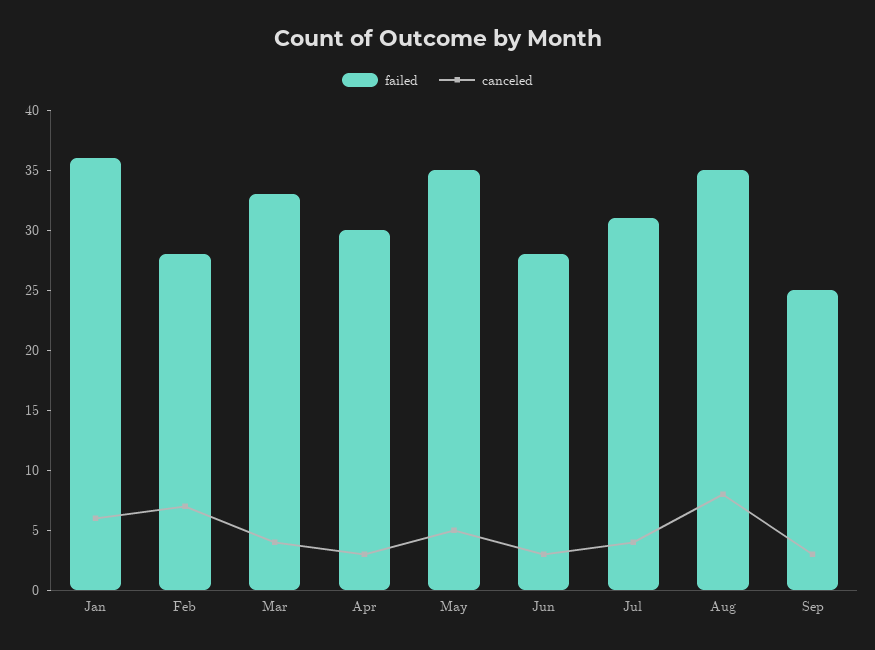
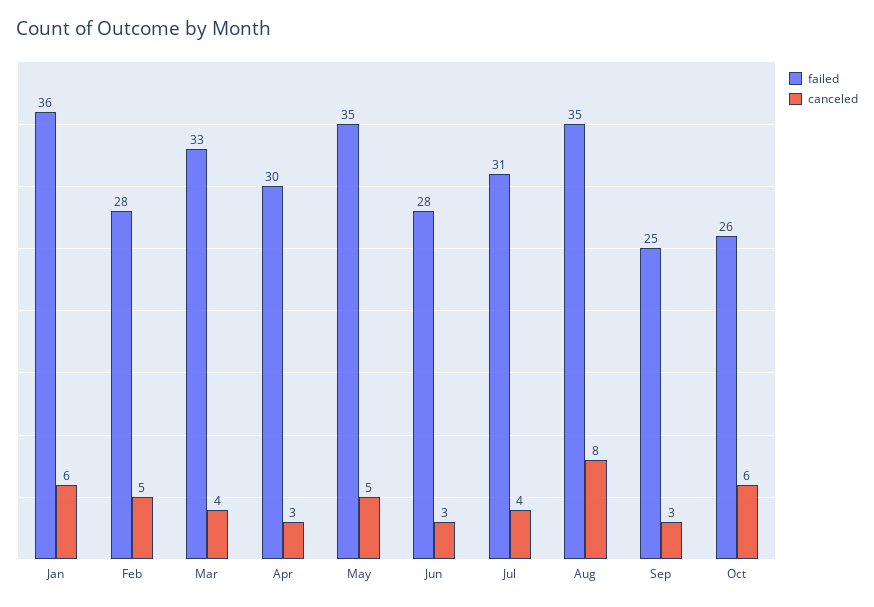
canceled, Feb: 7 -> 5
failed, Oct: none -> 26
canceled, Oct: none -> 6

